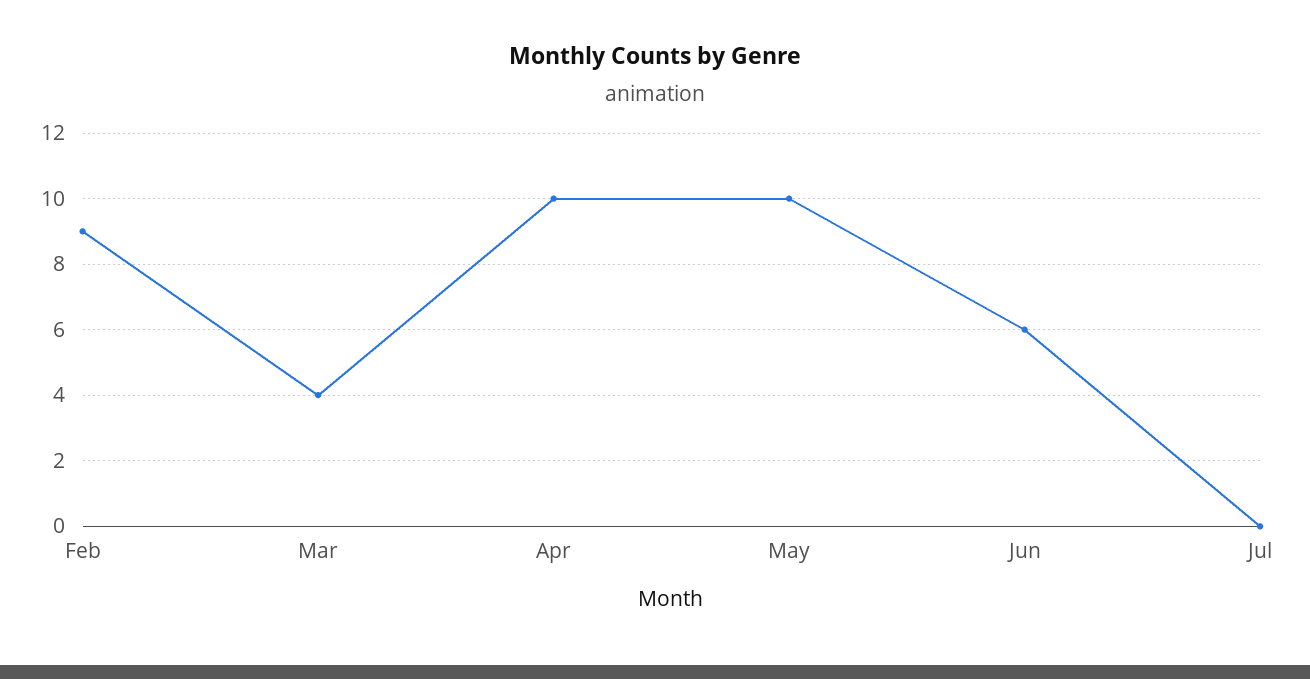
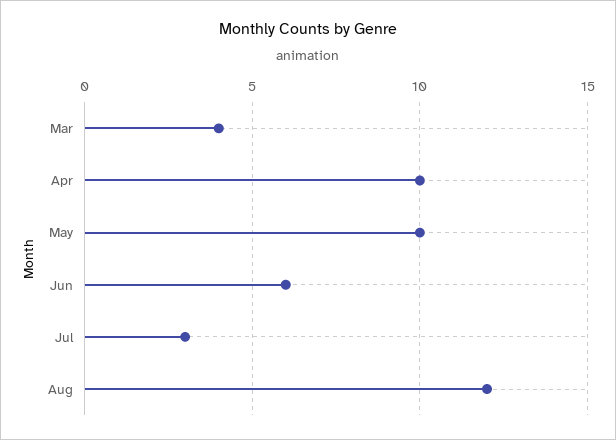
Feb: 9 -> none
Jul: 0 -> 3
Aug: none -> 12

